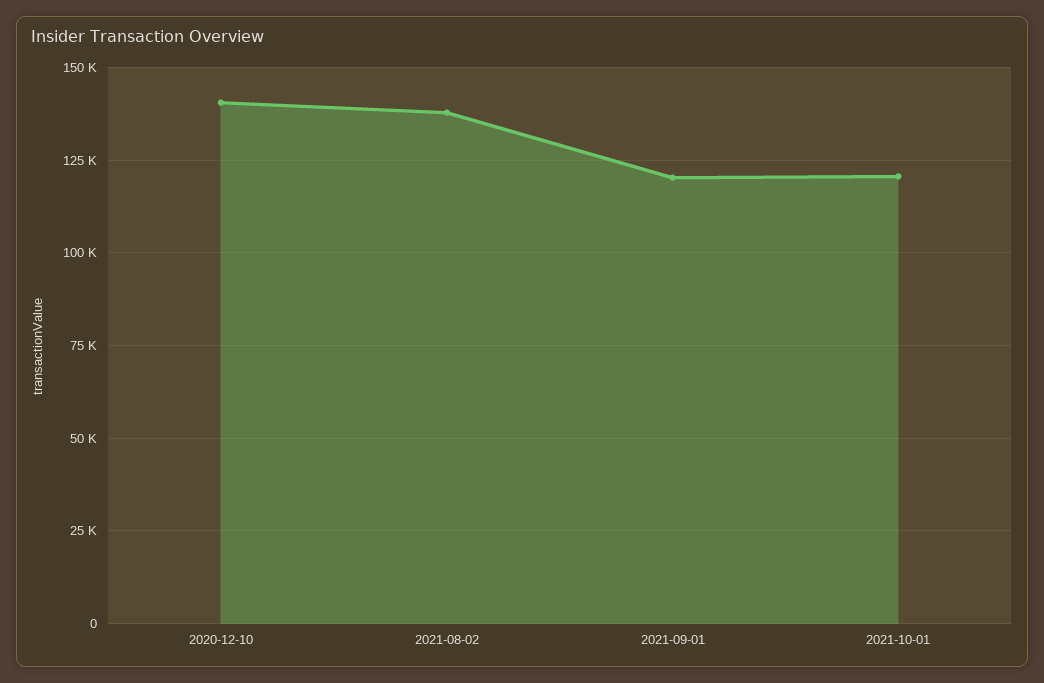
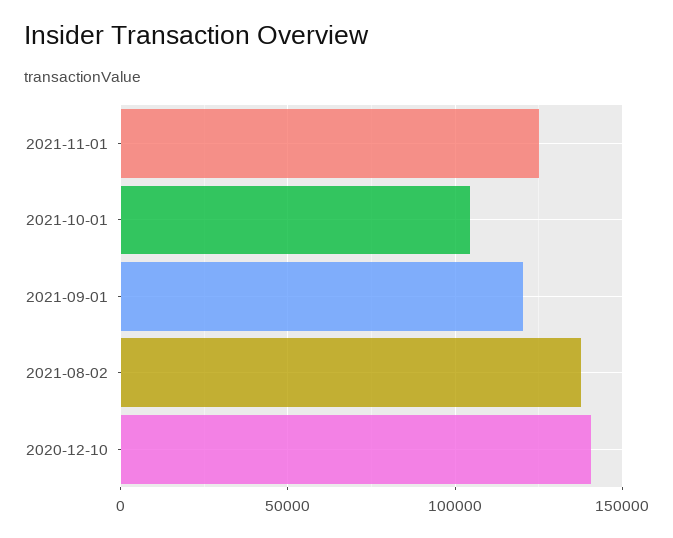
2021-10-01: 120000 -> 105000
2021-11-01: none -> 125000

